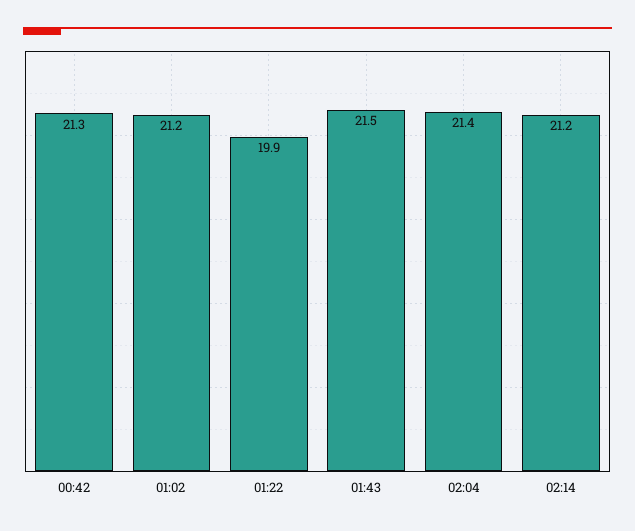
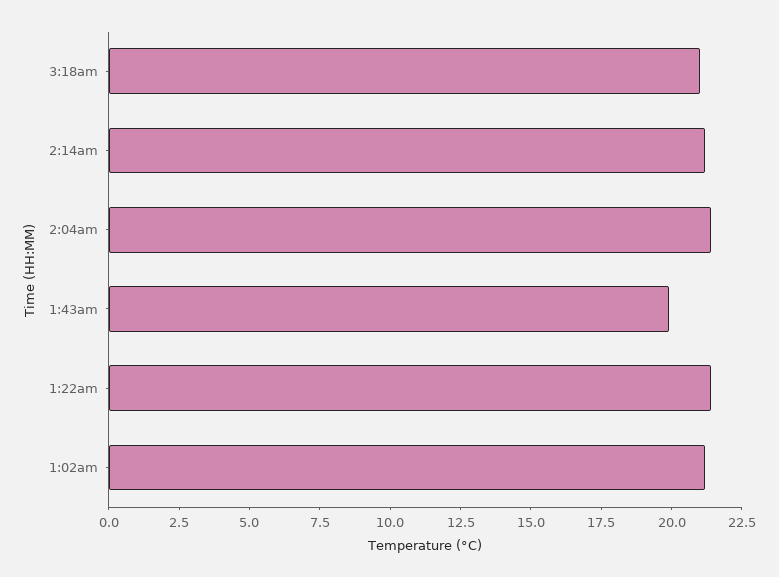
00:42: 21.3 -> none
01:22: 19.9 -> 21.5
01:43: 21.5 -> 20
3:18am: none -> 21

